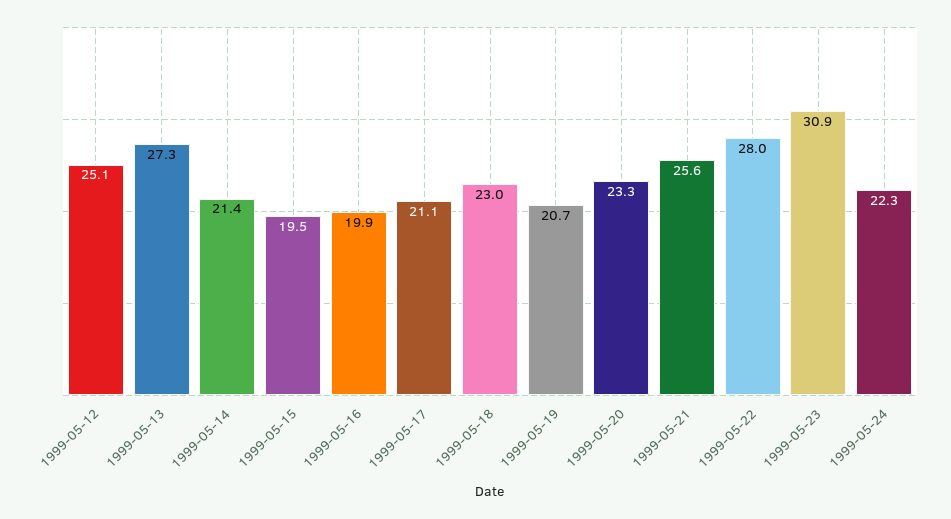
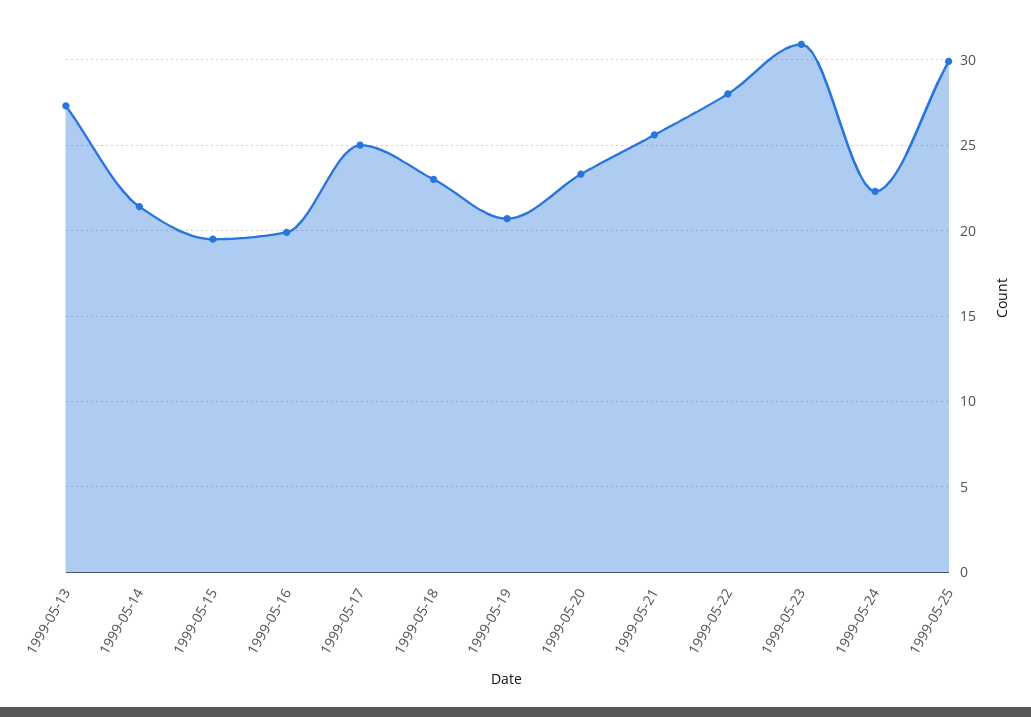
1999-05-12: 25.1 -> none
1999-05-17: 21.1 -> 25
1999-05-25: none -> 30

